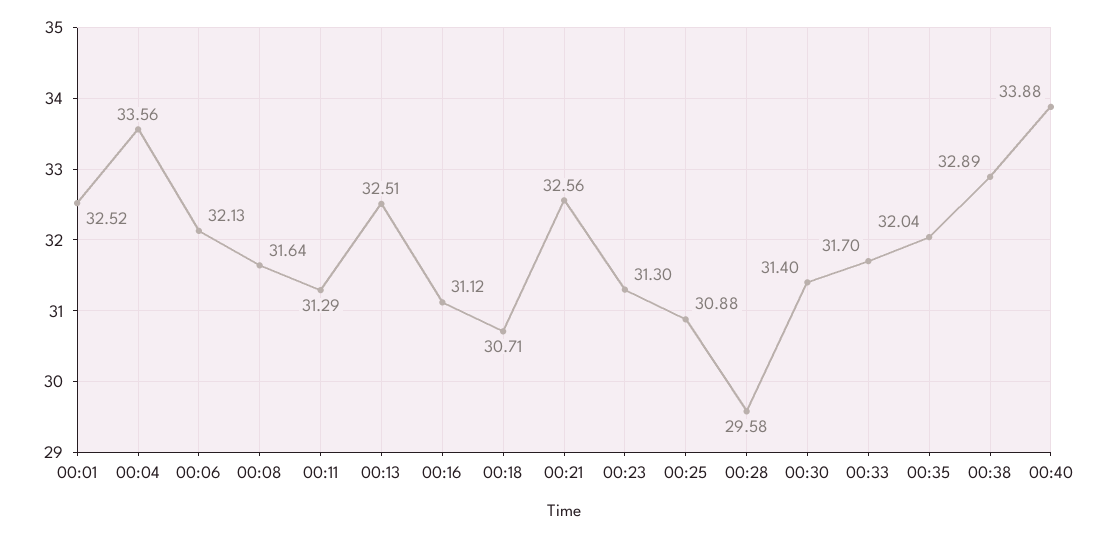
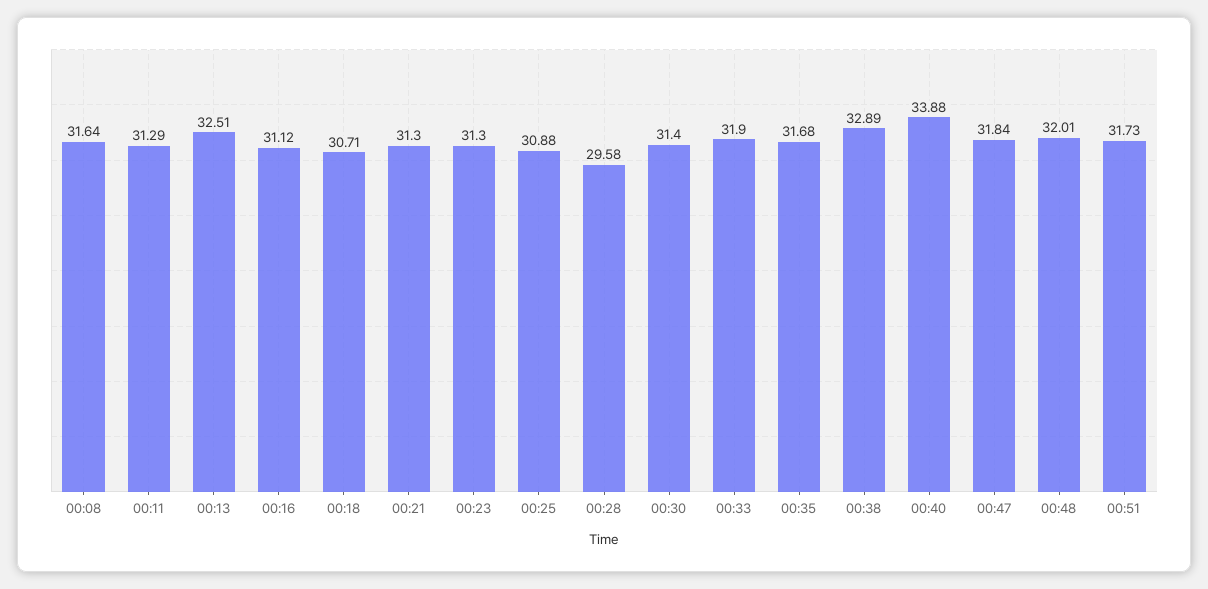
00:01: 32.52 -> none
00:04: 33.56 -> none
00:06: 32.13 -> none
00:21: 32.56 -> 31.3
00:33: 31.7 -> 31.9
00:35: 32.04 -> 31.68
00:47: none -> 31.84
00:48: none -> 32.01
00:51: none -> 31.73

